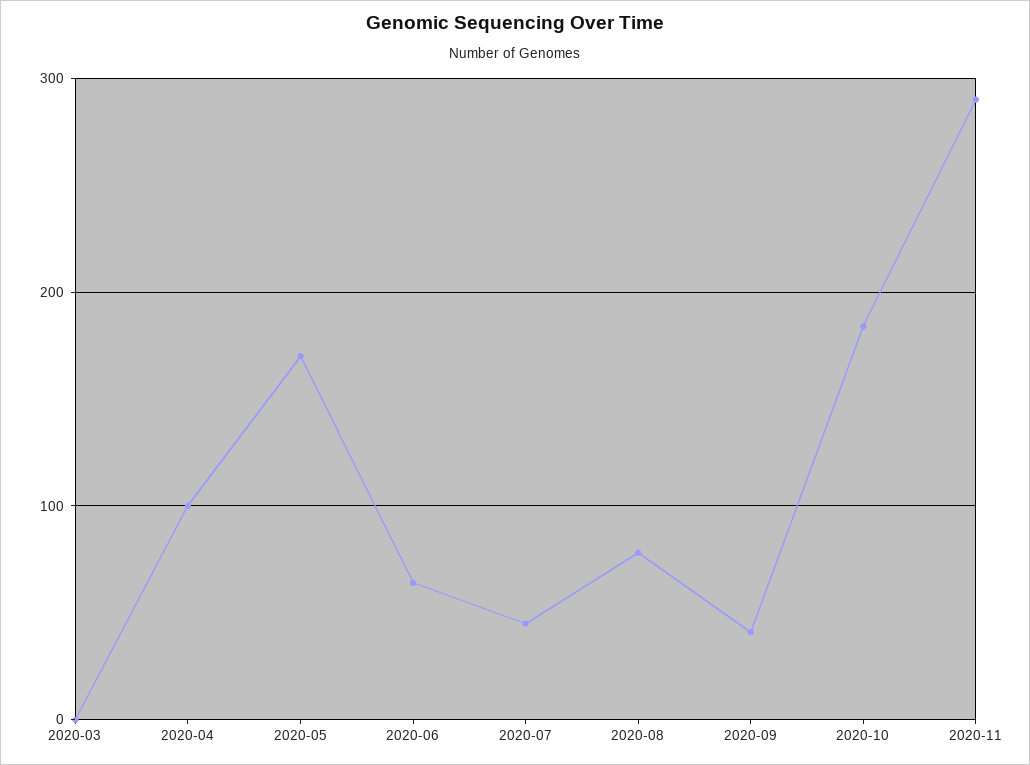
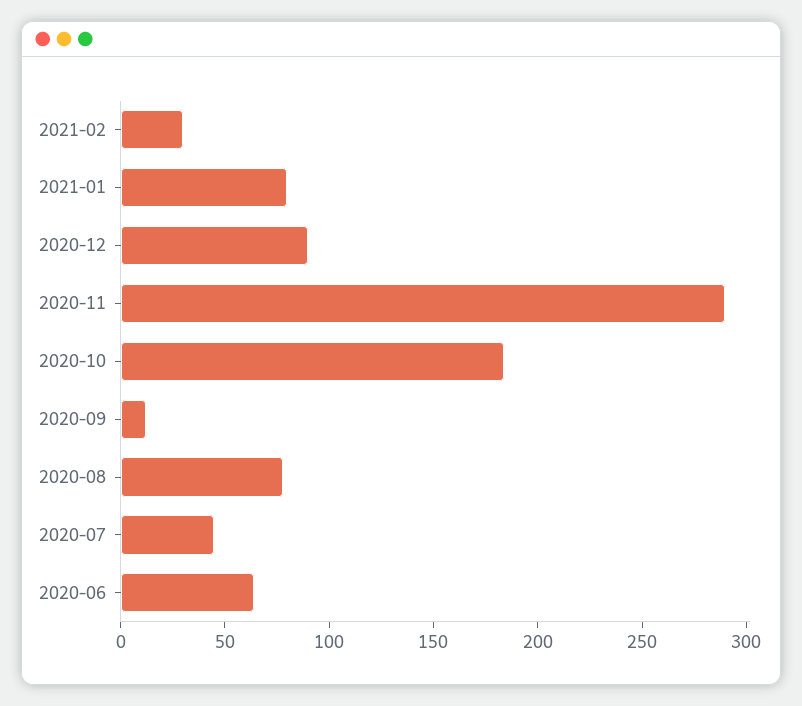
2020-03: 0 -> none
2020-04: 100 -> none
2020-05: 170 -> none
2020-09: 40 -> 10
2021-02: none -> 30
2021-01: none -> 80
2020-12: none -> 90

